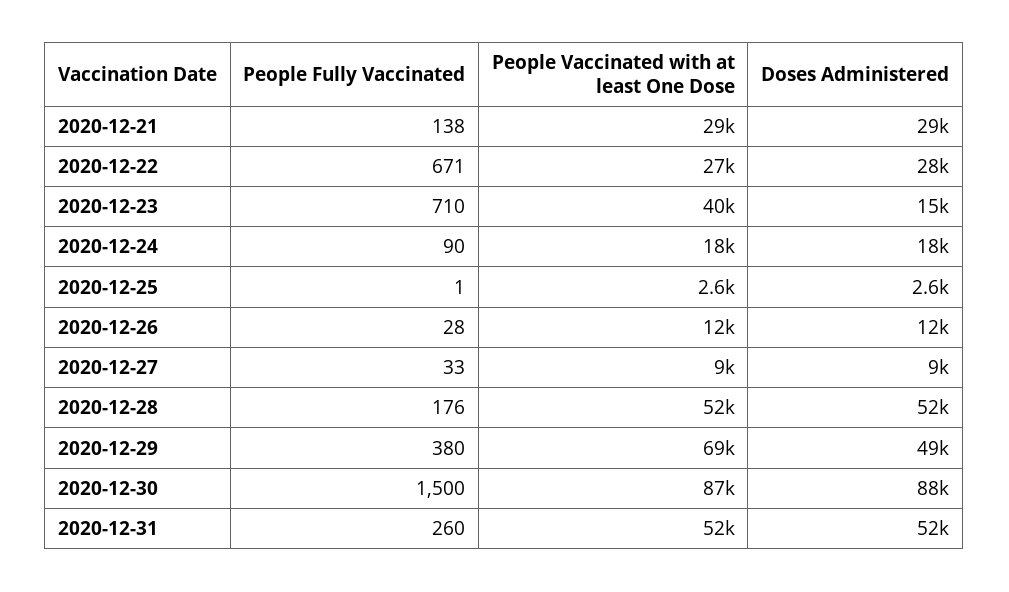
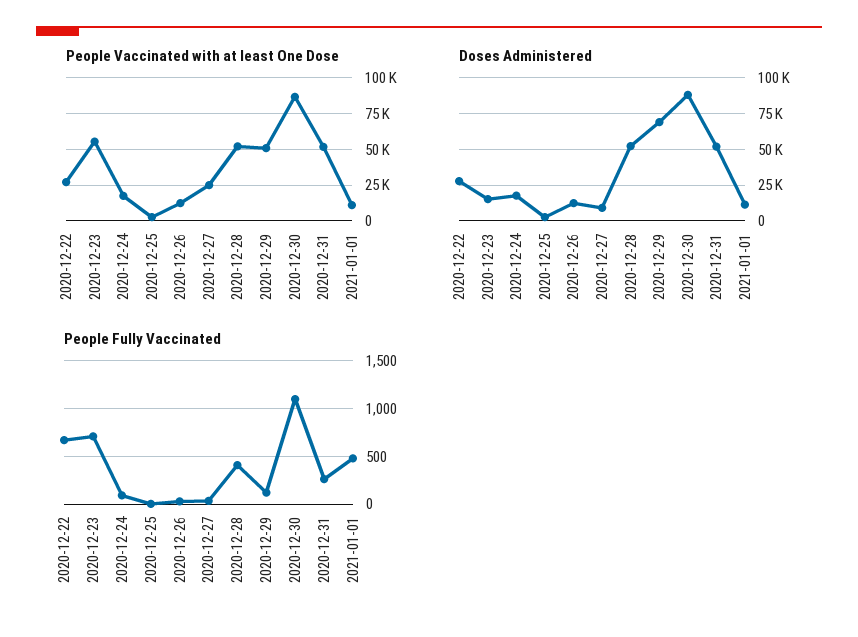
People Fully Vaccinated, 2020-12-21: 138 -> none
People Vaccinated with at least One Dose, 2020-12-21: 29000 -> none
Doses Administered, 2020-12-21: 29000 -> none
People Vaccinated with at least One Dose, 2020-12-23: 40000 -> 55000
People Vaccinated with at least One Dose, 2020-12-27: 9000 -> 25000
People Fully Vaccinated, 2020-12-28: 176 -> 400
People Fully Vaccinated, 2020-12-29: 380 -> 100
People Vaccinated with at least One Dose, 2020-12-29: 69000 -> 50000
Doses Administered, 2020-12-29: 49000 -> 70000
People Fully Vaccinated, 2020-12-30: 1500 -> 1100
People Vaccinated with at least One Dose, 2021-01-01: none -> 10000
Doses Administered, 2021-01-01: none -> 10000
People Fully Vaccinated, 2021-01-01: none -> 500

